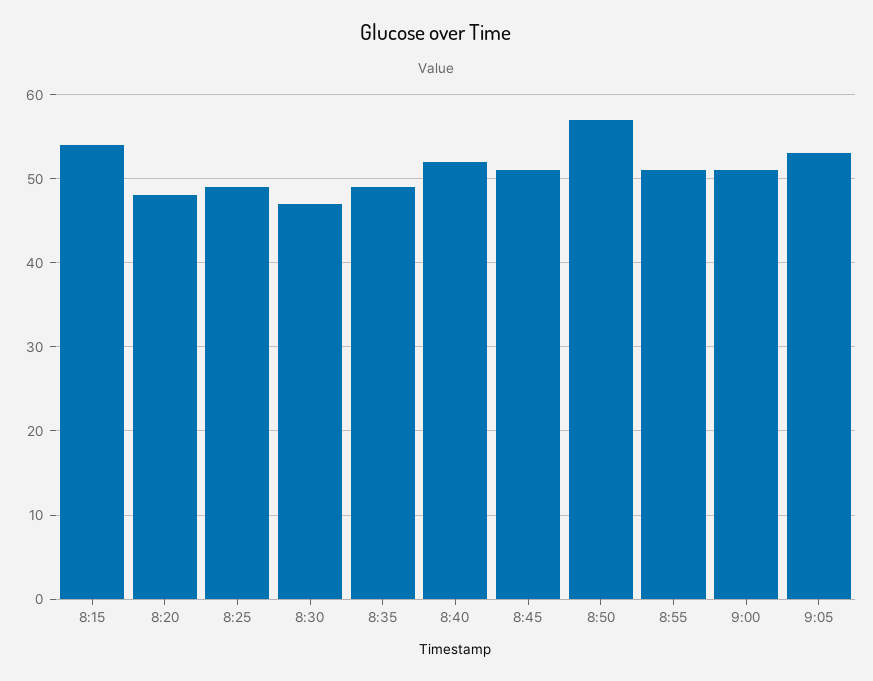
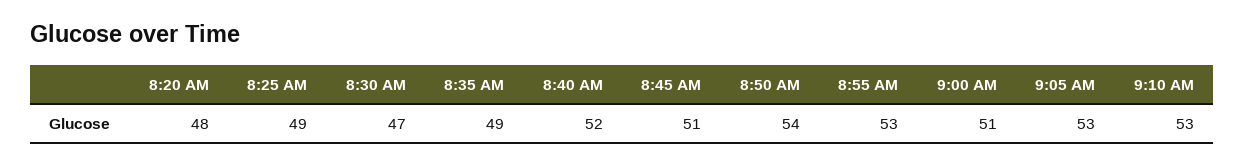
8:15: 54 -> none
8:50: 57 -> 54
8:55: 51 -> 53
9:10 AM: none -> 53

